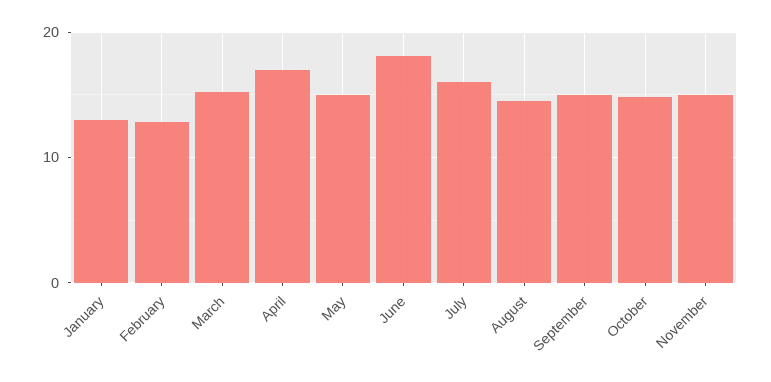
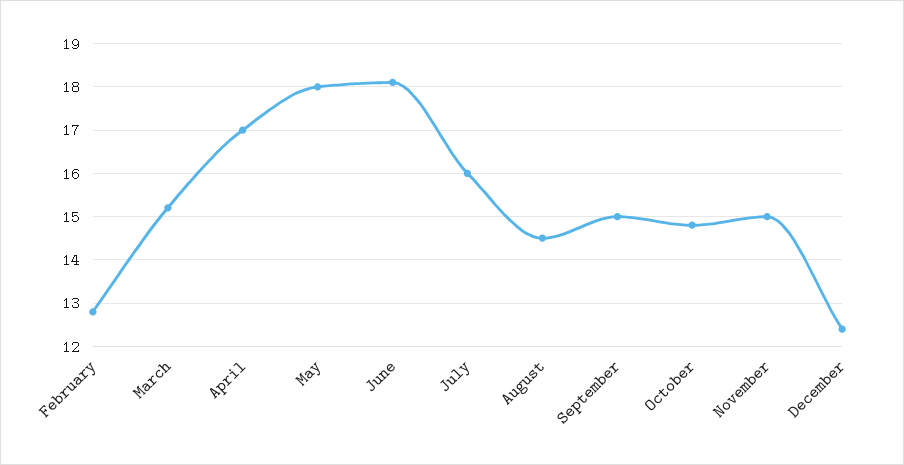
January: 13 -> none
May: 15 -> 18
December: none -> 12.5

